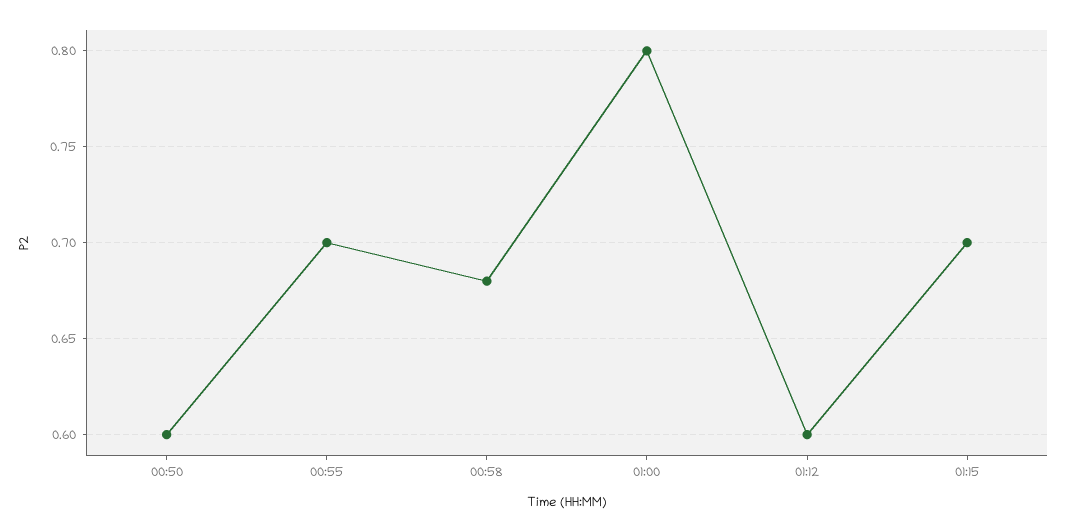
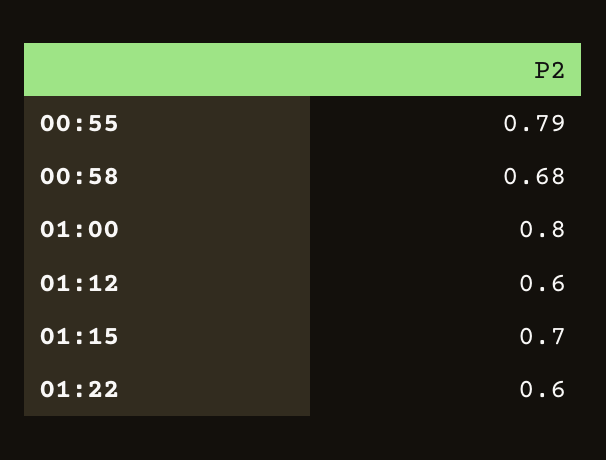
00:50: 0.6 -> none
00:55: 0.7 -> 0.79
01:22: none -> 0.6

